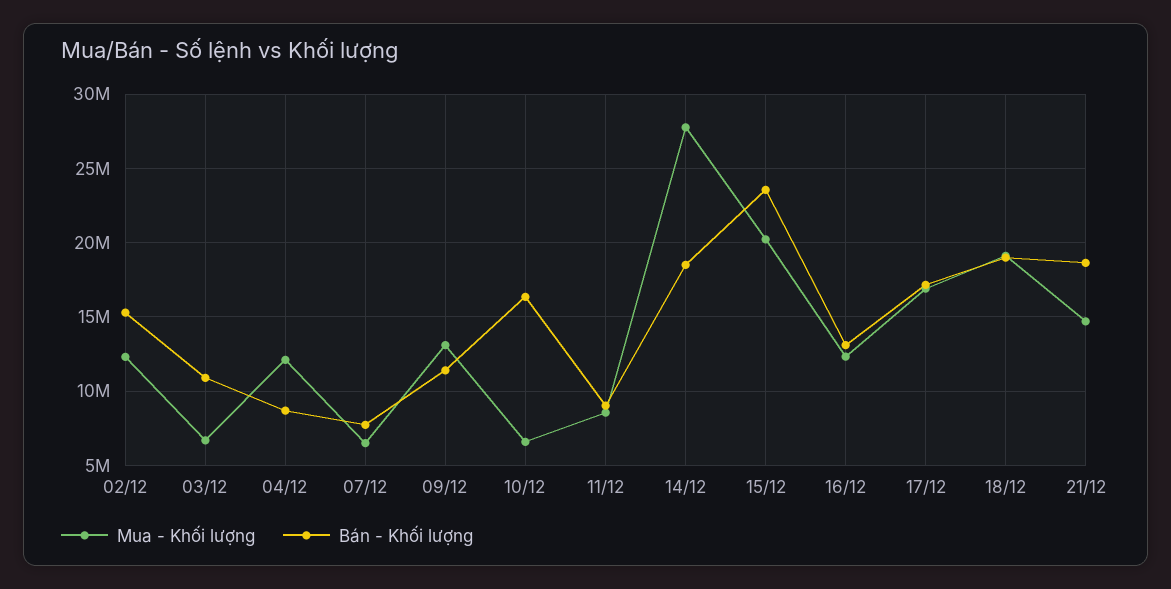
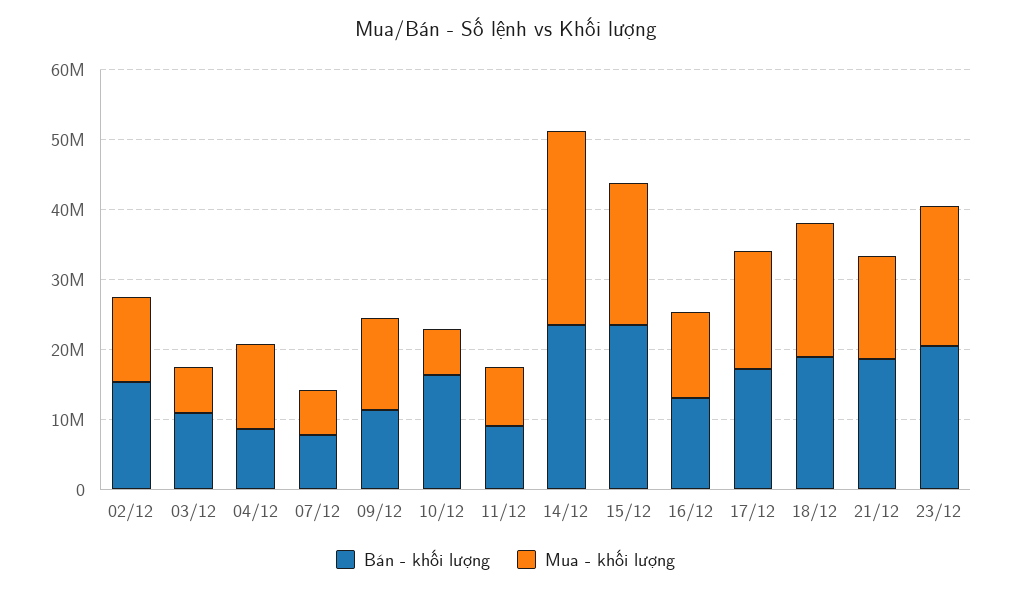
Bán - Khối lượng, 14/12: 18500000 -> 24000000
Bán - Khối lượng, 23/12: none -> 20000000
Mua - Khối lượng, 23/12: none -> 20000000

